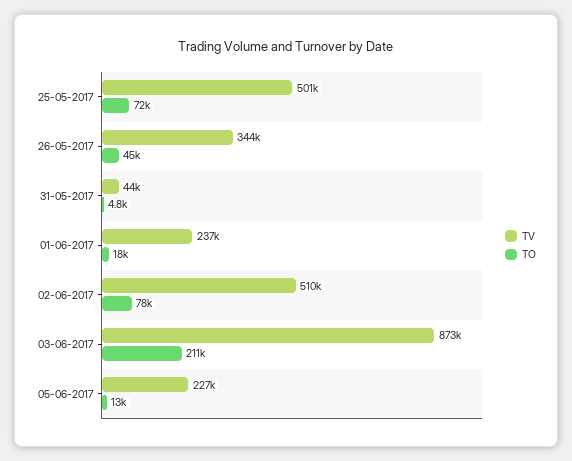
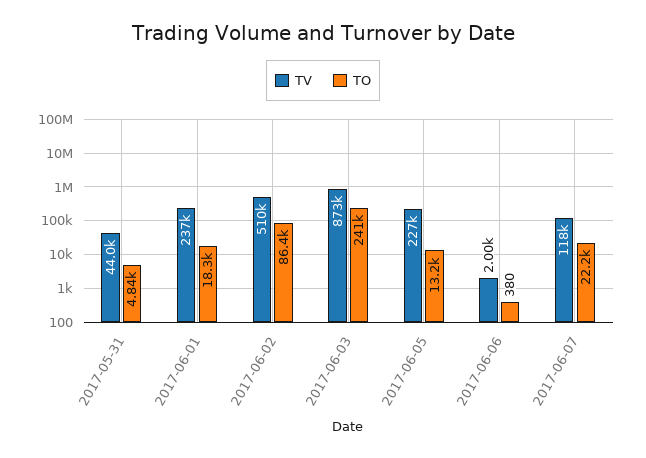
TV, 25-05-2017: 501000 -> none
TO, 25-05-2017: 72000 -> none
TV, 26-05-2017: 344000 -> none
TO, 26-05-2017: 45000 -> none
TO, 02-06-2017: 78000 -> 86400
TO, 03-06-2017: 211000 -> 241000
TV, 2017-06-06: none -> 2000
TO, 2017-06-06: none -> 380
TV, 2017-06-07: none -> 118000
TO, 2017-06-07: none -> 22200

